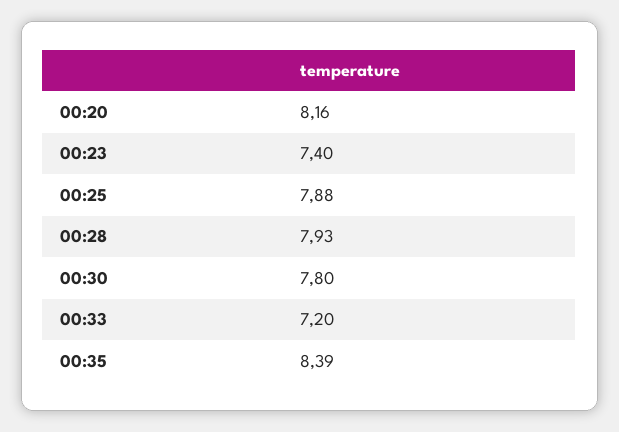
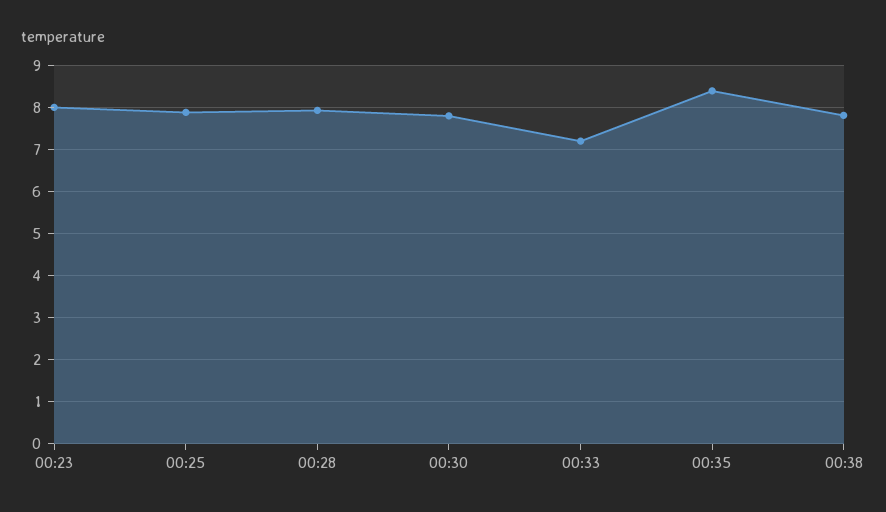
00:20: 8.16 -> none
00:23: 7.4 -> 8
00:38: none -> 7.8

